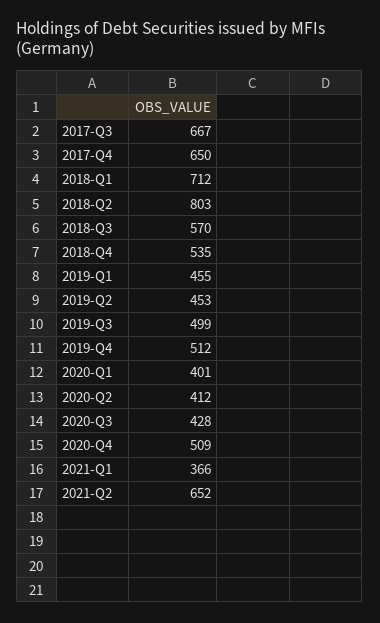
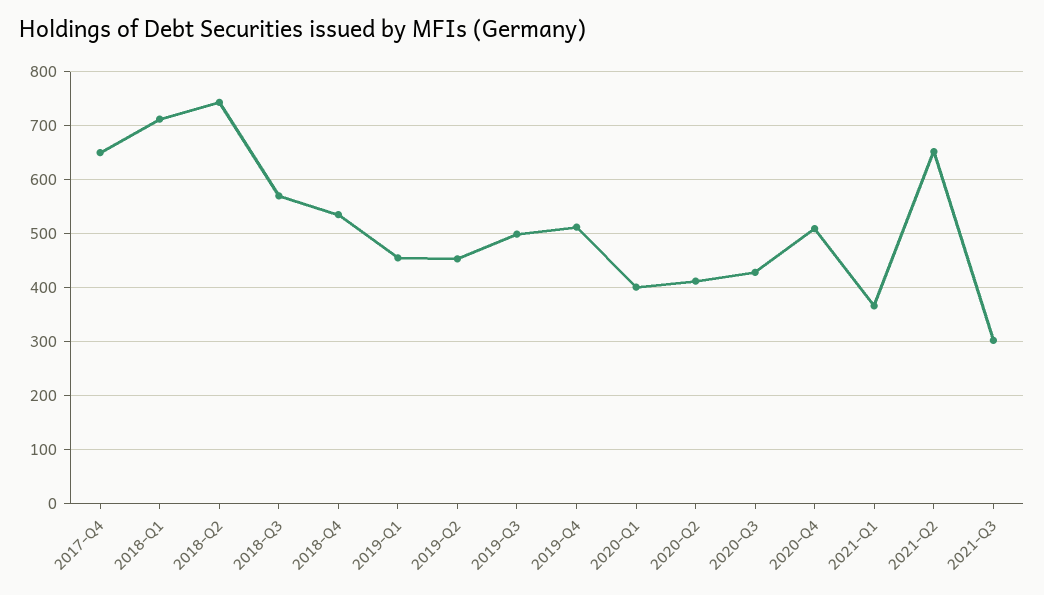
2017-Q3: 667 -> none
2018-Q2: 803 -> 740
2021-Q3: none -> 300

